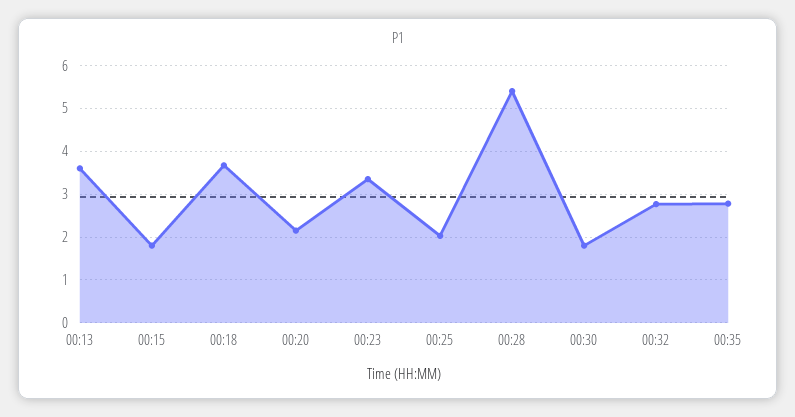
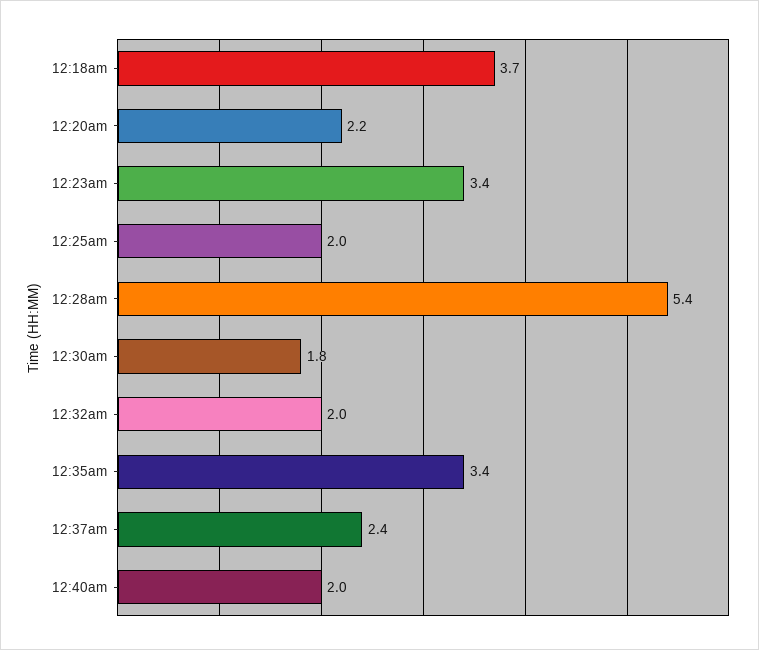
00:13: 3.6 -> none
00:15: 1.8 -> none
00:32: 2.8 -> 2
00:35: 2.8 -> 3.4
12:37am: none -> 2.4
12:40am: none -> 2

